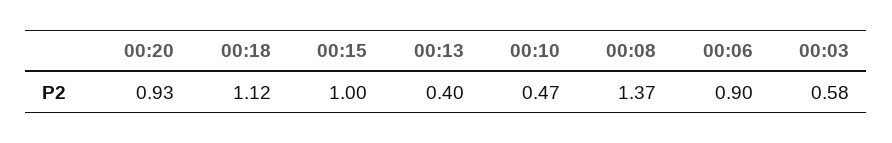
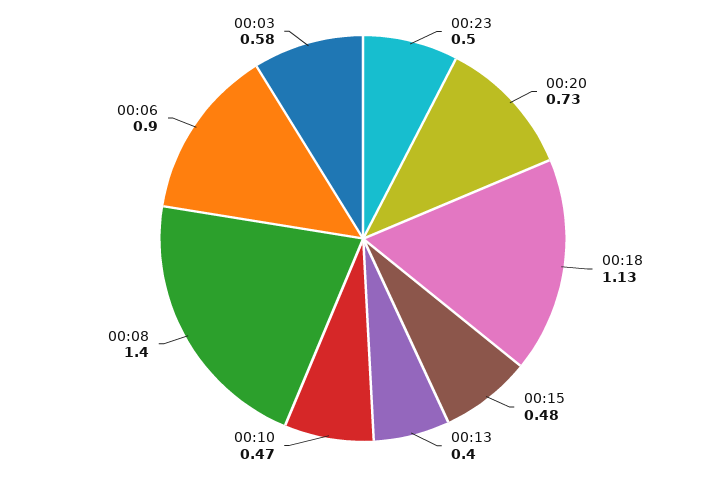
00:20: 0.93 -> 0.73
00:18: 1.12 -> 1.13
00:15: 1 -> 0.48
00:08: 1.37 -> 1.4
00:23: none -> 0.5

